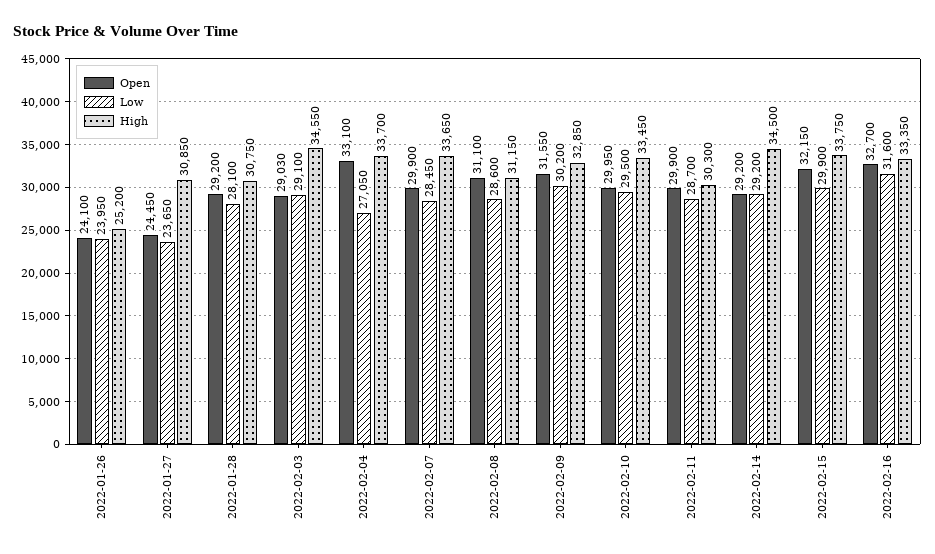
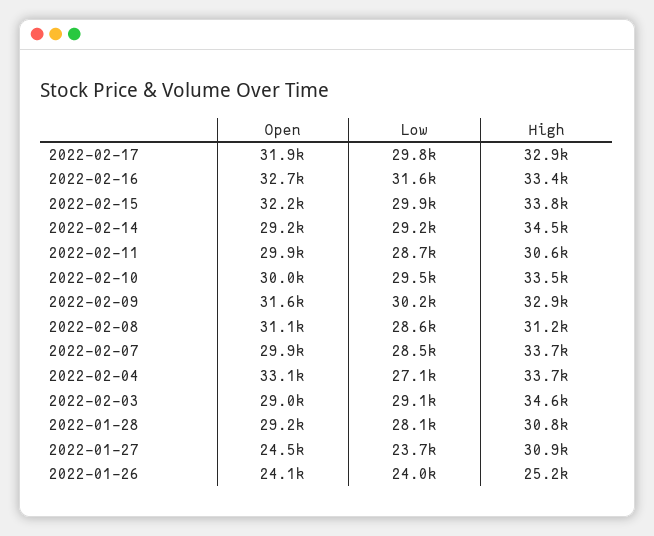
High, 2022-02-11: 30300 -> 30600
Open, 2022-02-17: none -> 31900
Low, 2022-02-17: none -> 29800
High, 2022-02-17: none -> 32900

